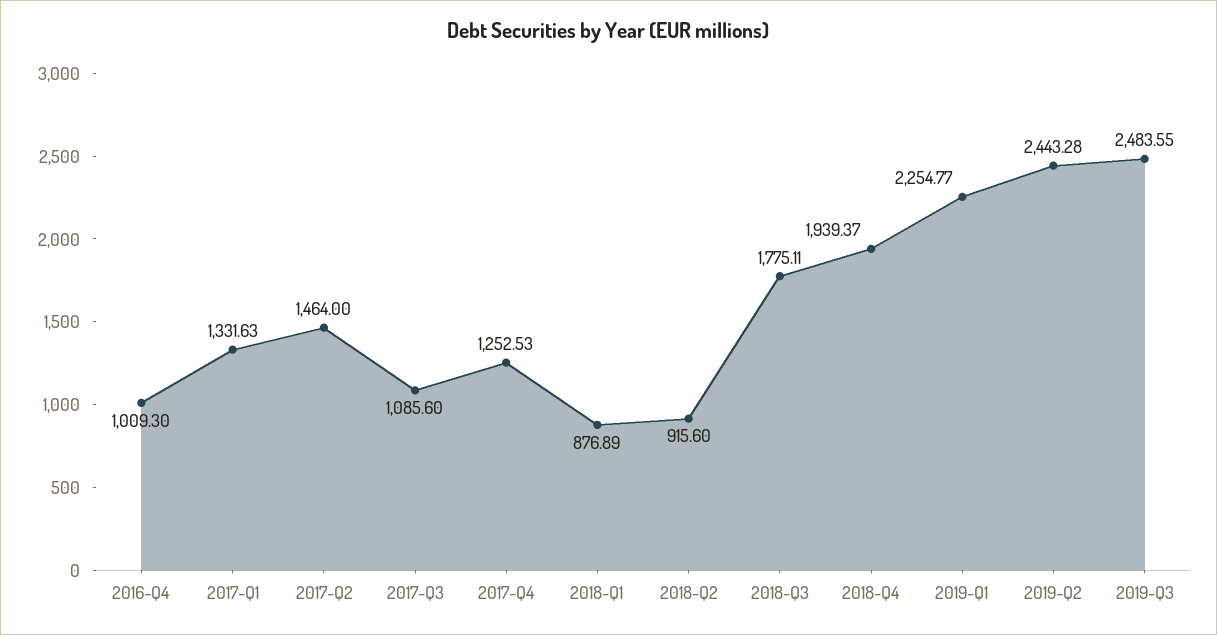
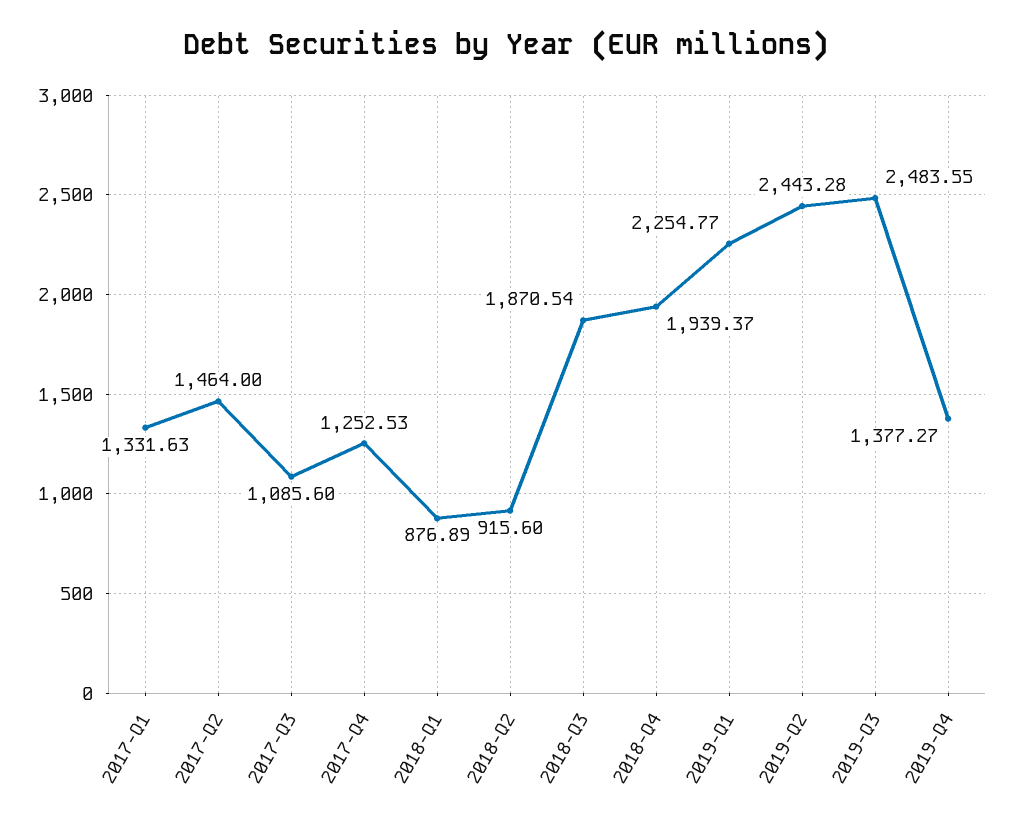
2016-Q4: 1009.3 -> none
2018-Q3: 1775.11 -> 1870.54
2019-Q4: none -> 1377.27

